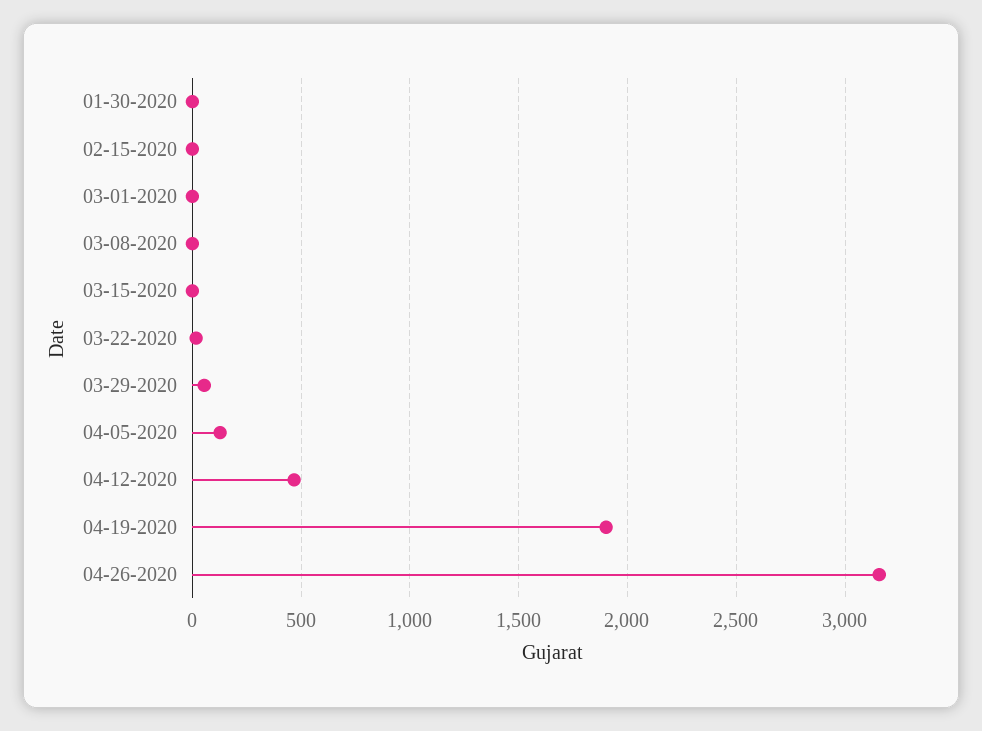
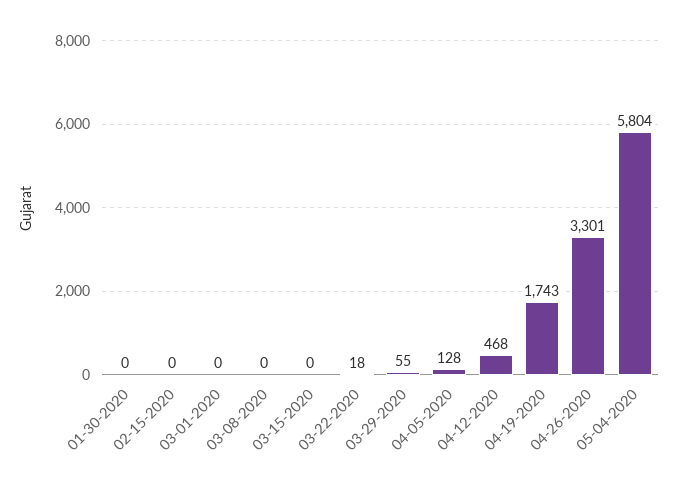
04-19-2020: 1900 -> 1743
04-26-2020: 3150 -> 3301
05-04-2020: none -> 5804

